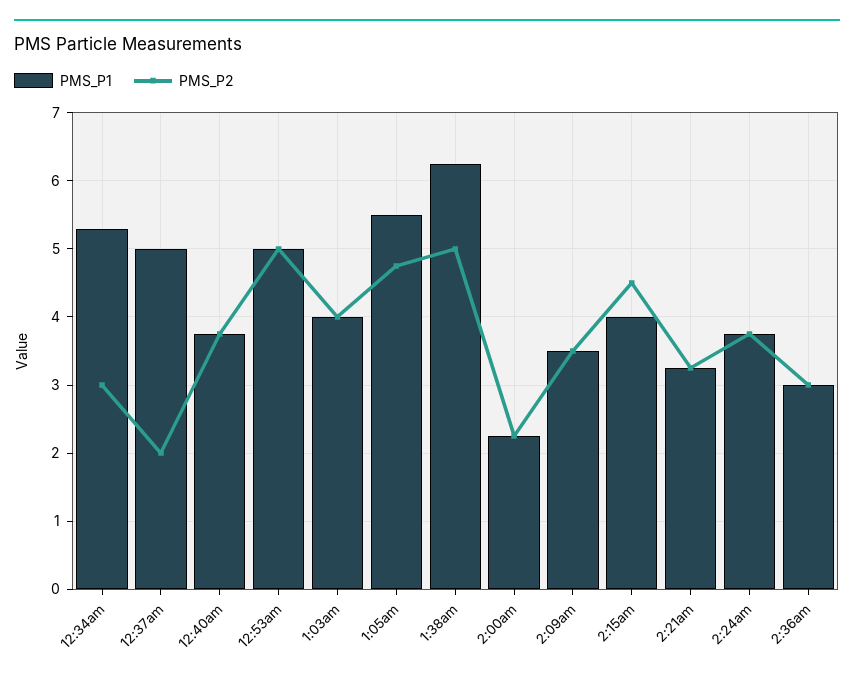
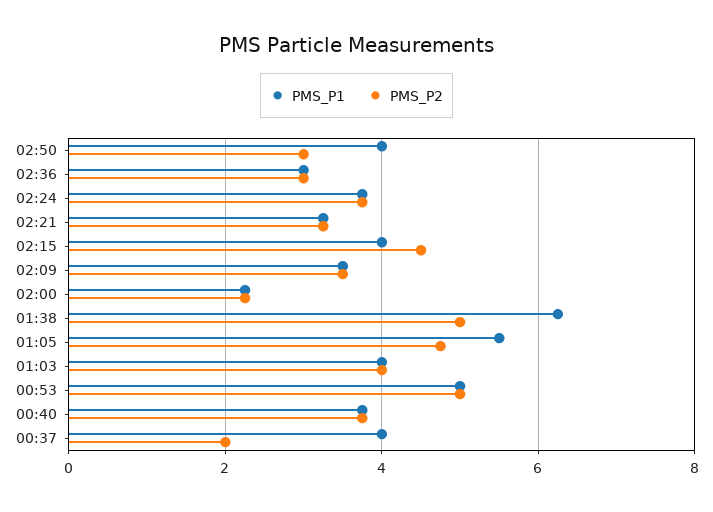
PMS_P1, 12:34am: 5.3 -> none
PMS_P2, 12:34am: 3 -> none
PMS_P1, 12:37am: 5 -> 4
PMS_P1, 02:50: none -> 4
PMS_P2, 02:50: none -> 3

